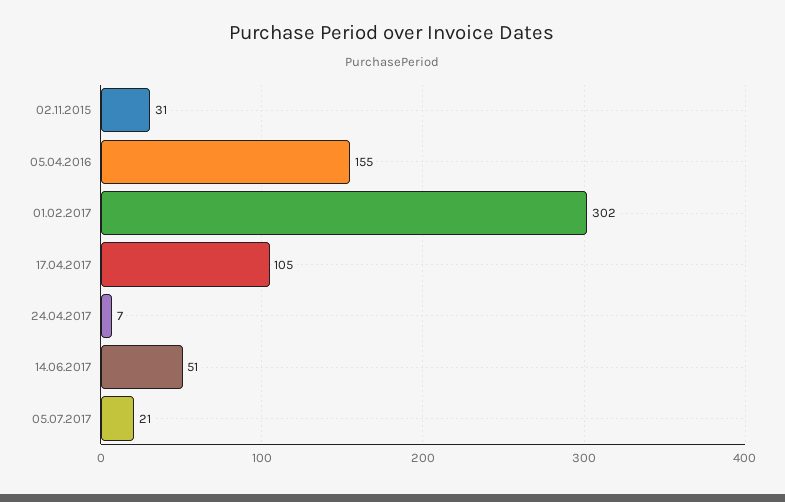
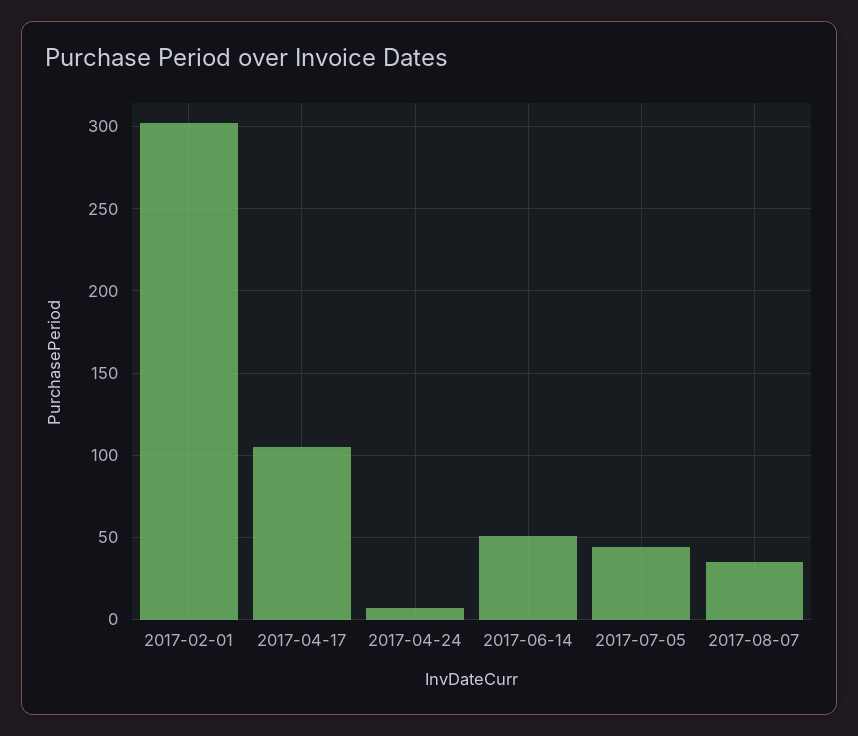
02.11.2015: 31 -> none
05.04.2016: 155 -> none
05.07.2017: 21 -> 45
2017-08-07: none -> 35

